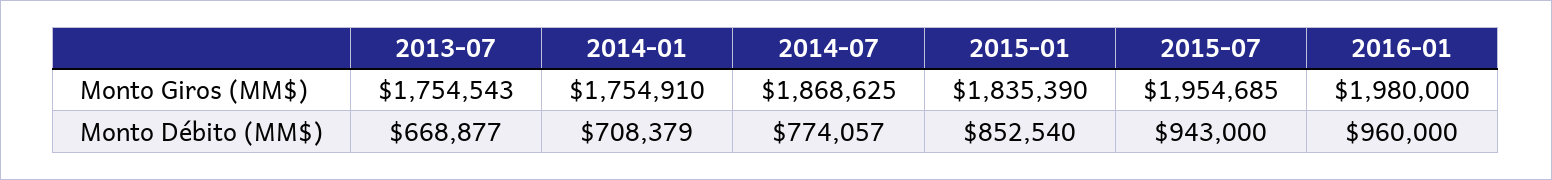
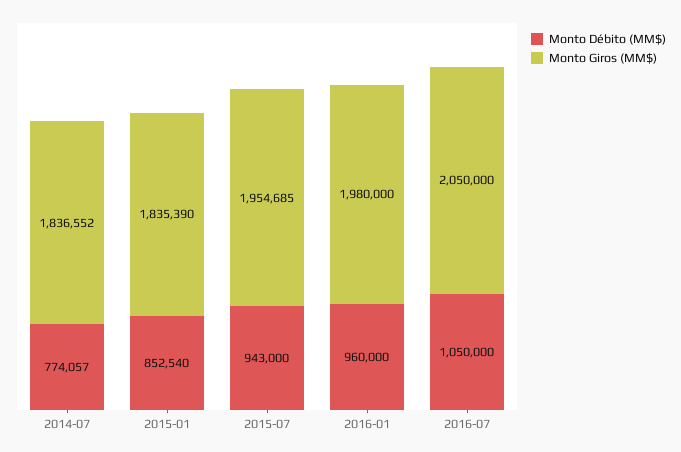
Monto Giros (MM$), 2013-07: 1754543 -> none
Monto Giros (MM$), 2014-01: 1754910 -> none
Monto Giros (MM$), 2014-07: 1868625 -> 1836552
Monto Débito (MM$), 2013-07: 668877 -> none
Monto Débito (MM$), 2014-01: 708379 -> none
Monto Débito (MM$), 2016-07: none -> 1050000
Monto Giros (MM$), 2016-07: none -> 2050000

